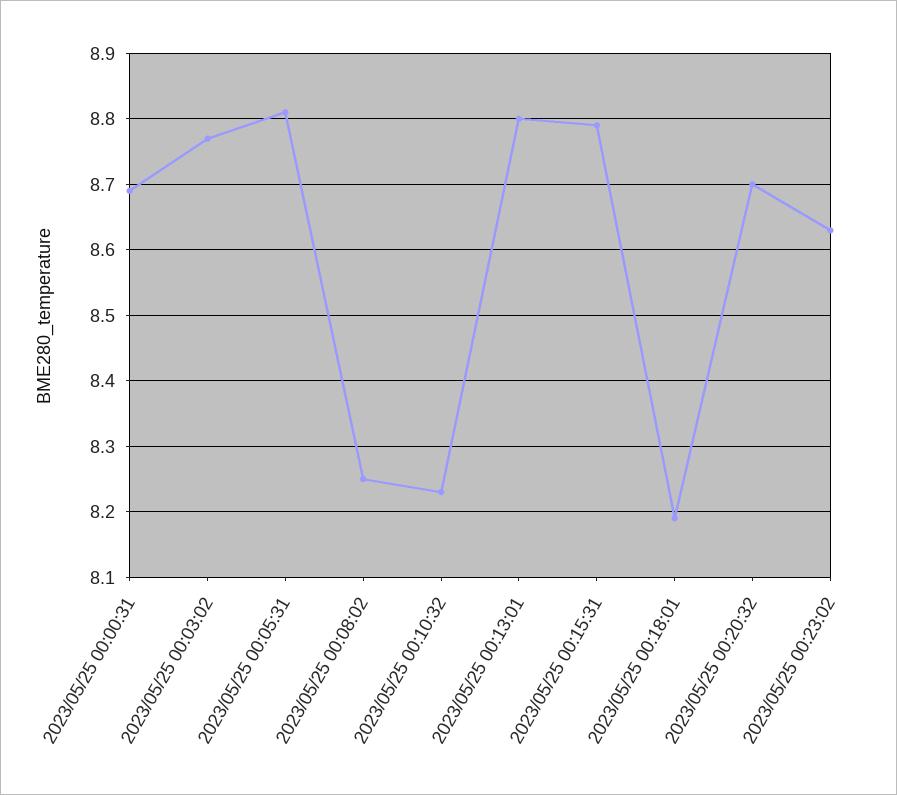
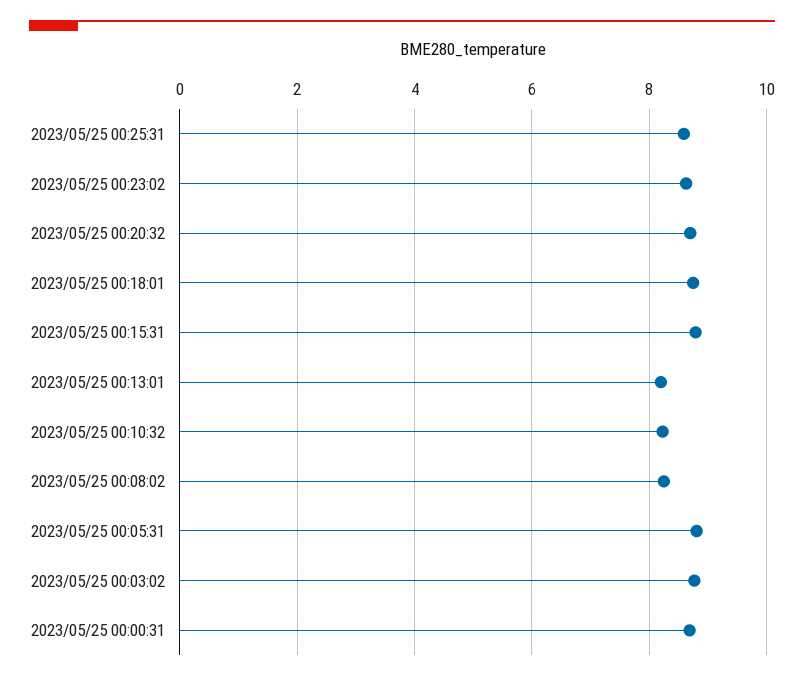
2023/05/25 00:13:01: 8.8 -> 8.2
2023/05/25 00:18:01: 8.19 -> 8.8
2023/05/25 00:25:31: none -> 8.6

